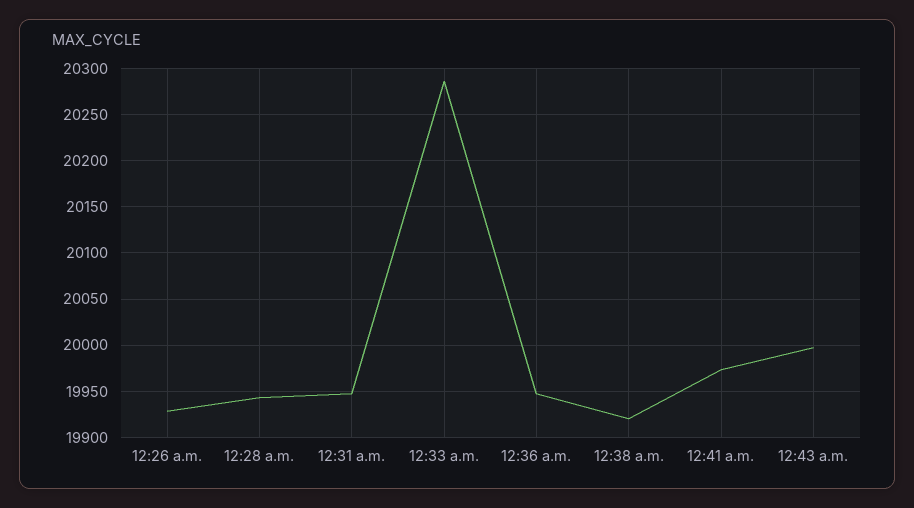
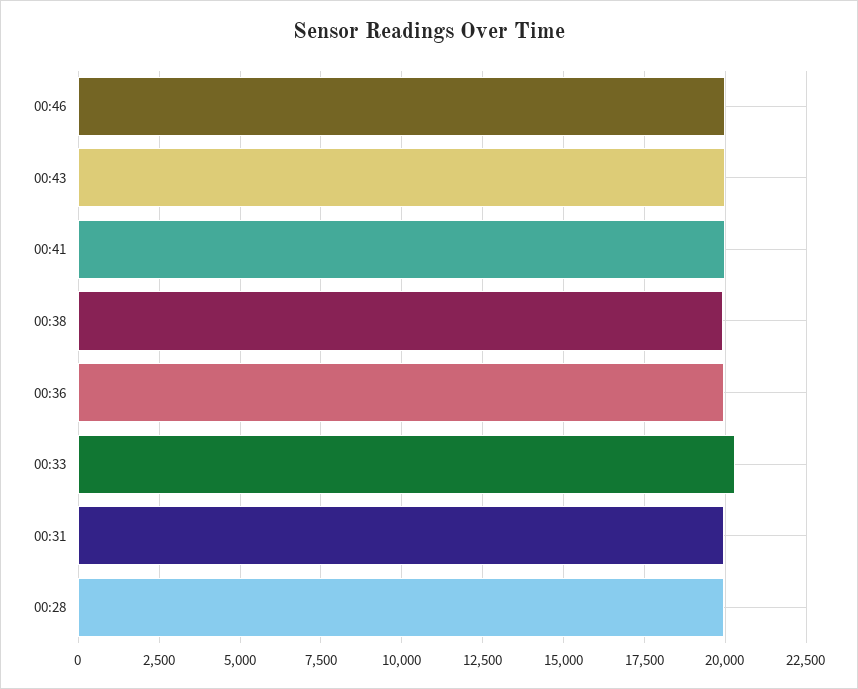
12:26 a.m.: 19930 -> none
00:46: none -> 20000

